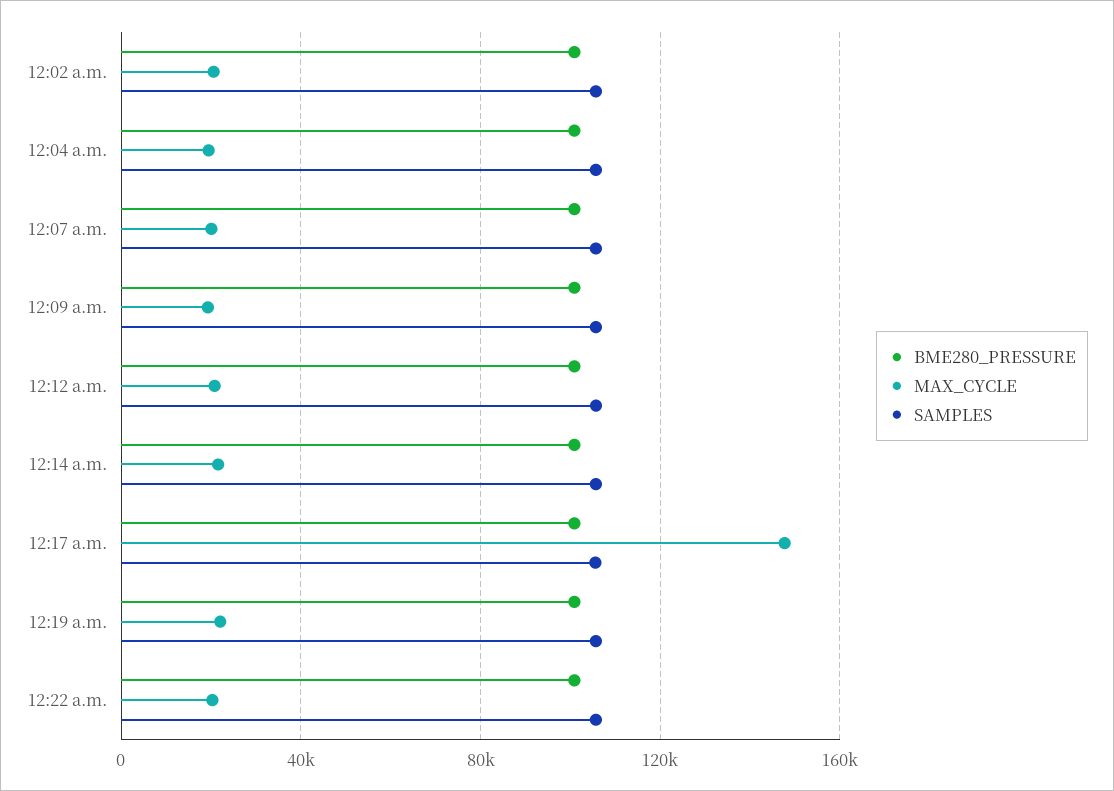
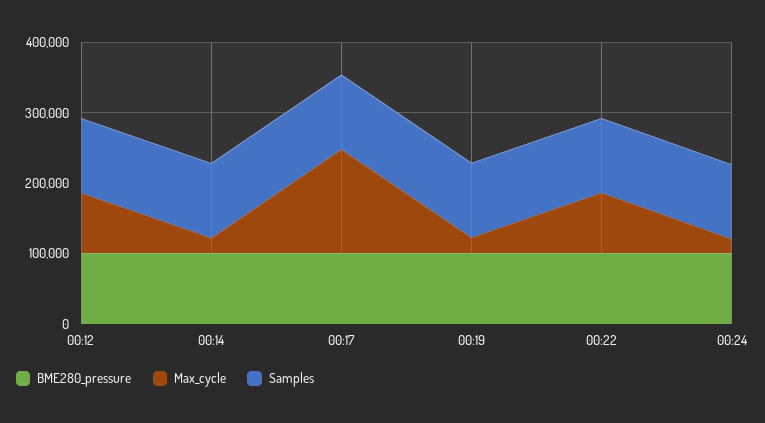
BME280_PRESSURE, 12:02 a.m.: 100000 -> none
MAX_CYCLE, 12:02 a.m.: 20000 -> none
SAMPLES, 12:02 a.m.: 105000 -> none
BME280_PRESSURE, 12:04 a.m.: 100000 -> none
MAX_CYCLE, 12:04 a.m.: 20000 -> none
SAMPLES, 12:04 a.m.: 105000 -> none
BME280_PRESSURE, 12:07 a.m.: 100000 -> none
MAX_CYCLE, 12:07 a.m.: 20000 -> none
SAMPLES, 12:07 a.m.: 105000 -> none
BME280_PRESSURE, 12:09 a.m.: 100000 -> none
MAX_CYCLE, 12:09 a.m.: 20000 -> none
SAMPLES, 12:09 a.m.: 105000 -> none
MAX_CYCLE, 12:12 a.m.: 20000 -> 80000
MAX_CYCLE, 12:22 a.m.: 20000 -> 80000
BME280_PRESSURE, 00:24: none -> 100000
MAX_CYCLE, 00:24: none -> 20000
SAMPLES, 00:24: none -> 100000

